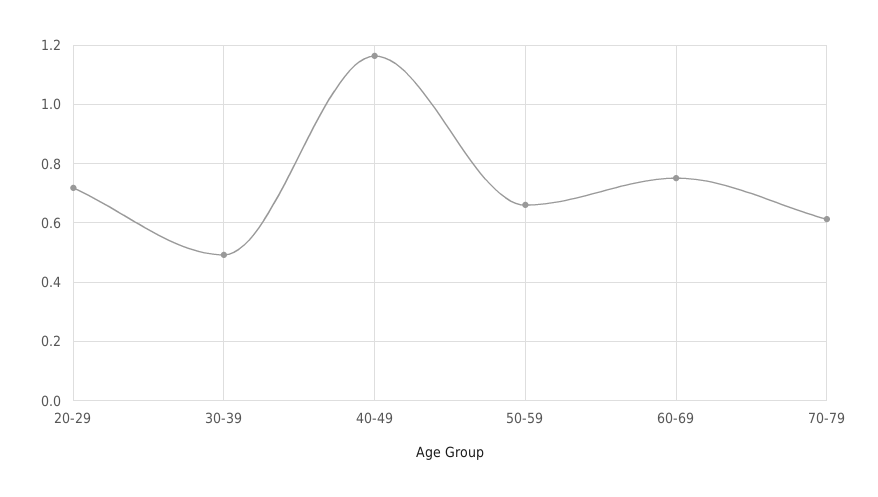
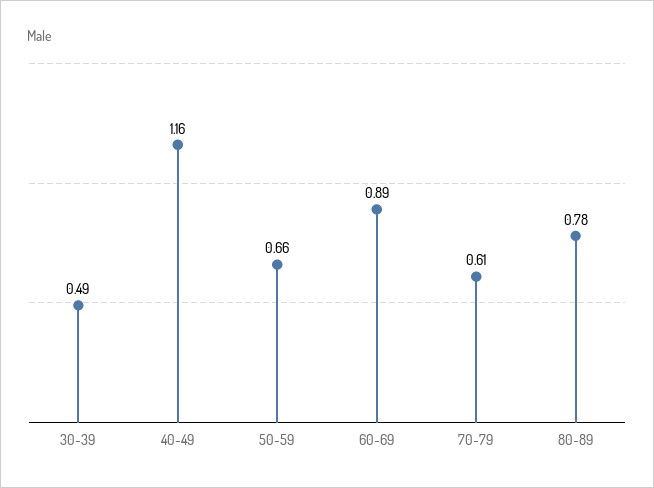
20-29: 0.725 -> none
60-69: 0.75 -> 0.89
80-89: none -> 0.78

